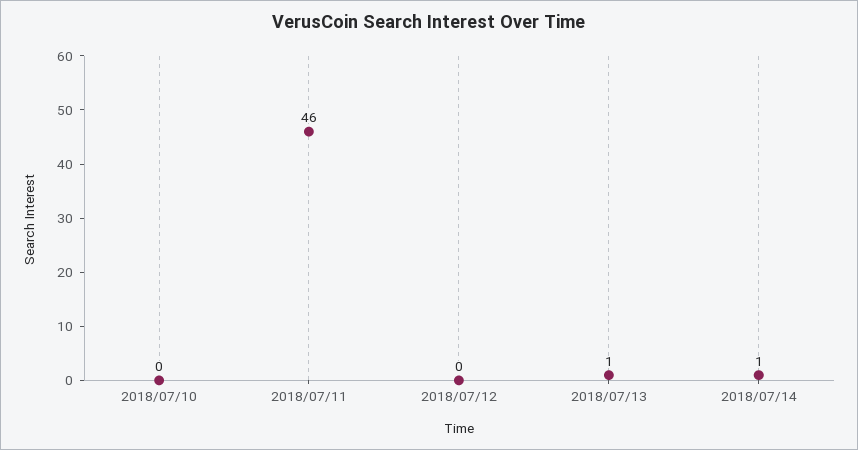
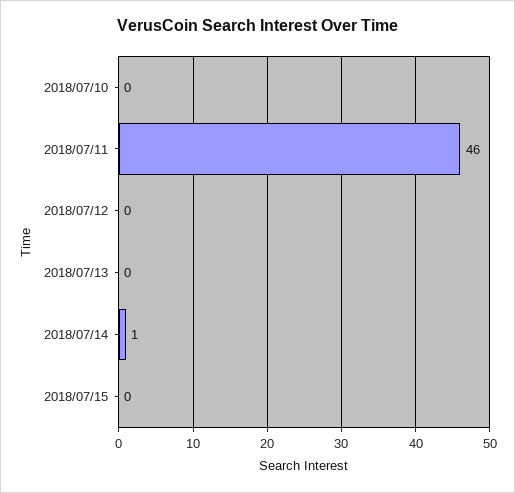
2018/07/13: 1 -> 0
2018/07/15: none -> 0

